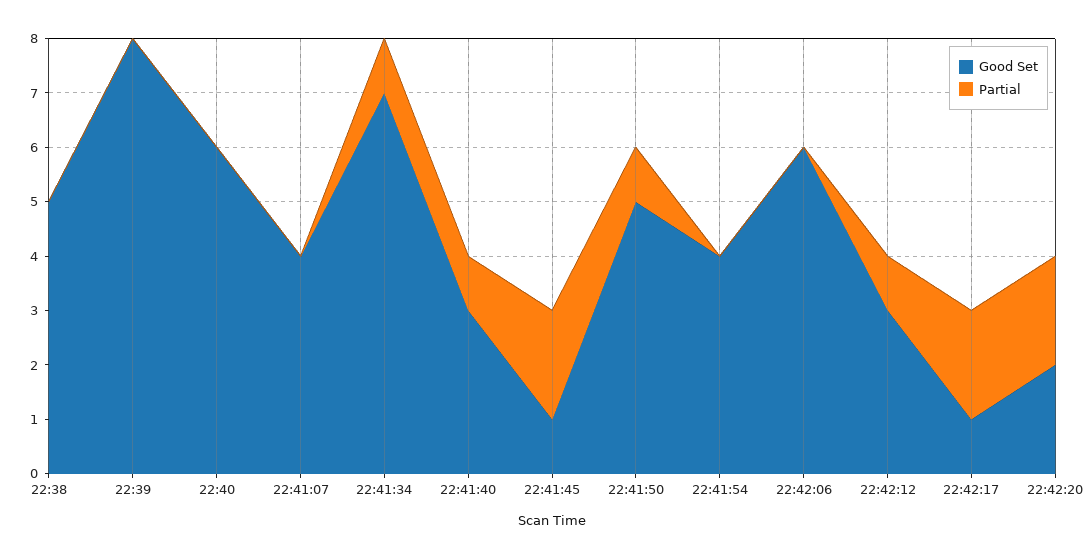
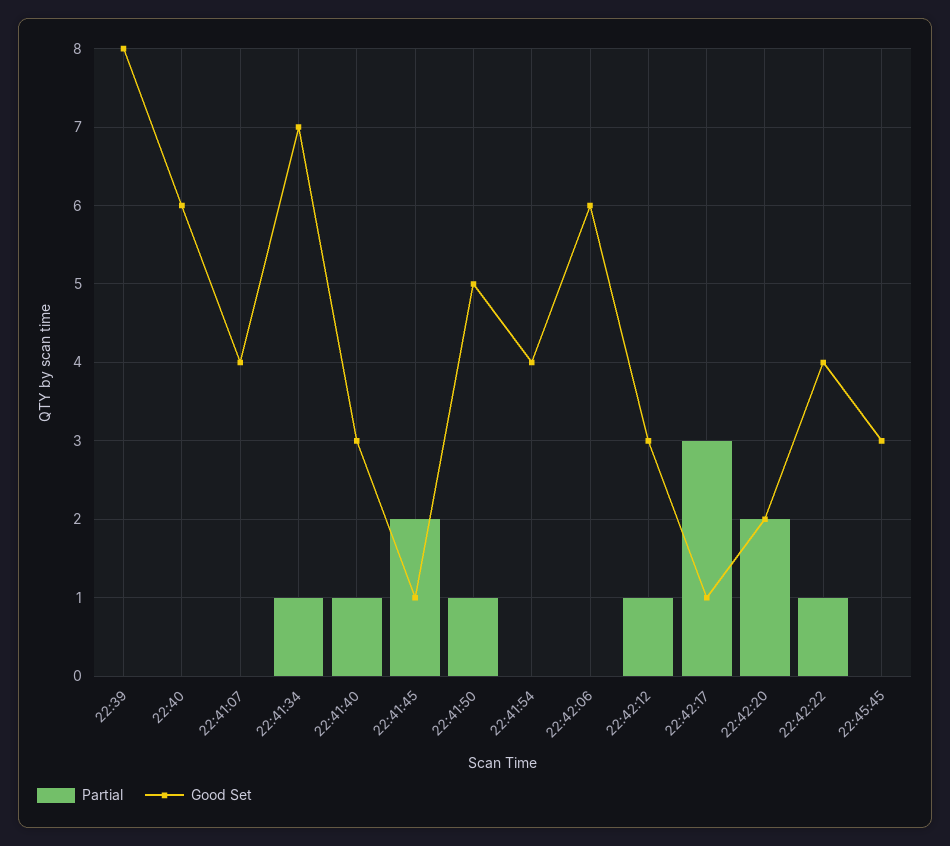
Good Set, 22:38: 5 -> none
Partial, 22:38: 0 -> none
Partial, 22:42:17: 2 -> 3
Partial, 22:42:22: none -> 1
Good Set, 22:42:22: none -> 4
Partial, 22:45:45: none -> 0
Good Set, 22:45:45: none -> 3

